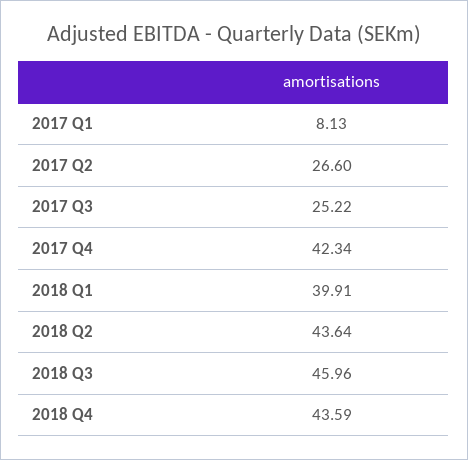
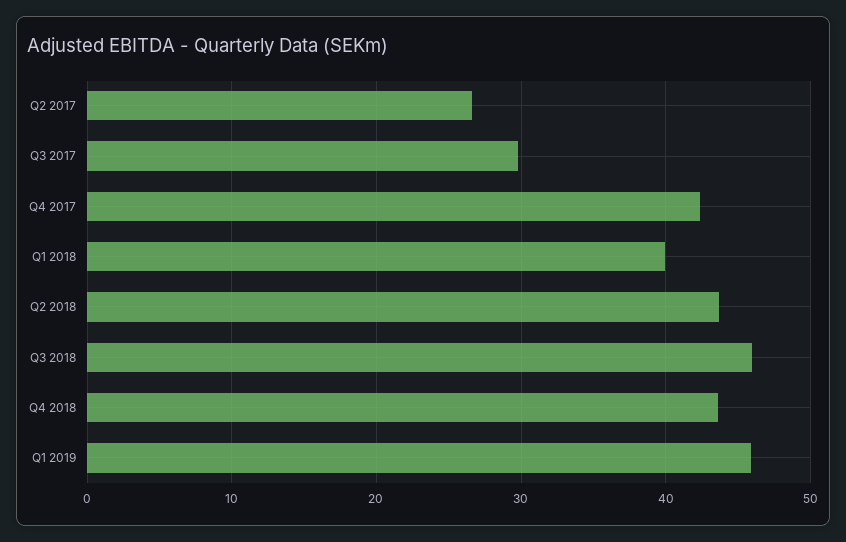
2017 Q1: 8.13 -> none
2017 Q3: 25.22 -> 30
Q1 2019: none -> 46

